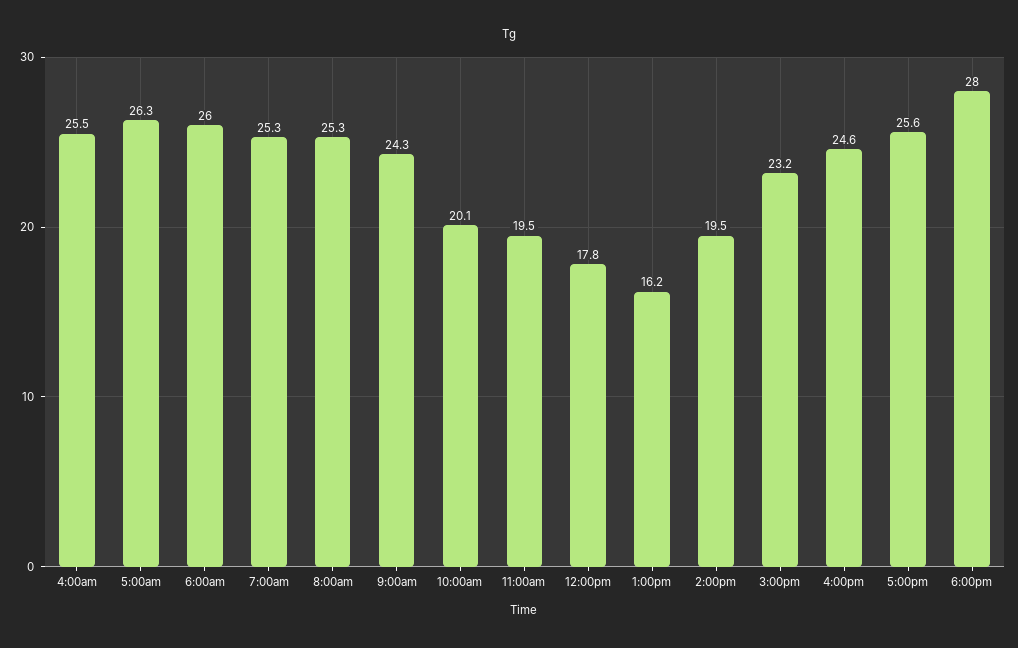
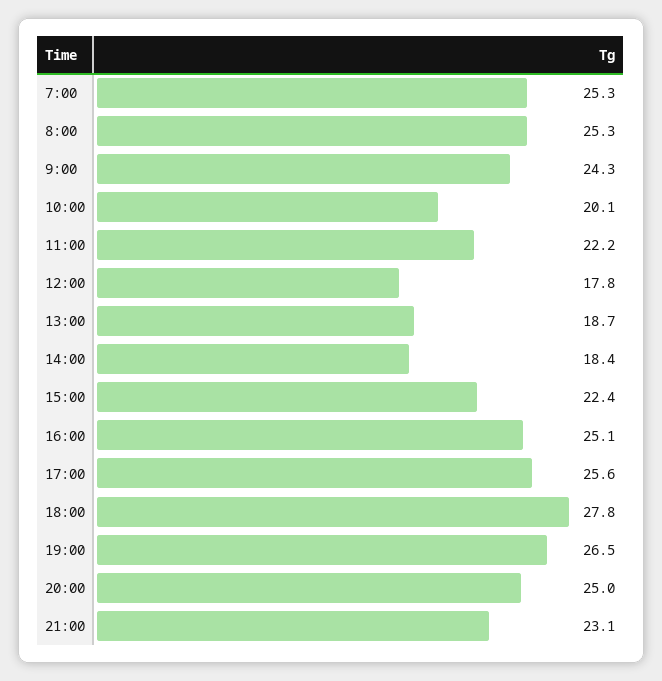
4:00am: 25.5 -> none
5:00am: 26.3 -> none
6:00am: 26 -> none
11:00am: 19.5 -> 22.2
1:00pm: 16.2 -> 18.7
2:00pm: 19.5 -> 18.4
3:00pm: 23.2 -> 22.4
4:00pm: 24.6 -> 25.1
6:00pm: 28 -> 27.8
19:00: none -> 26.5
20:00: none -> 25
21:00: none -> 23.1

